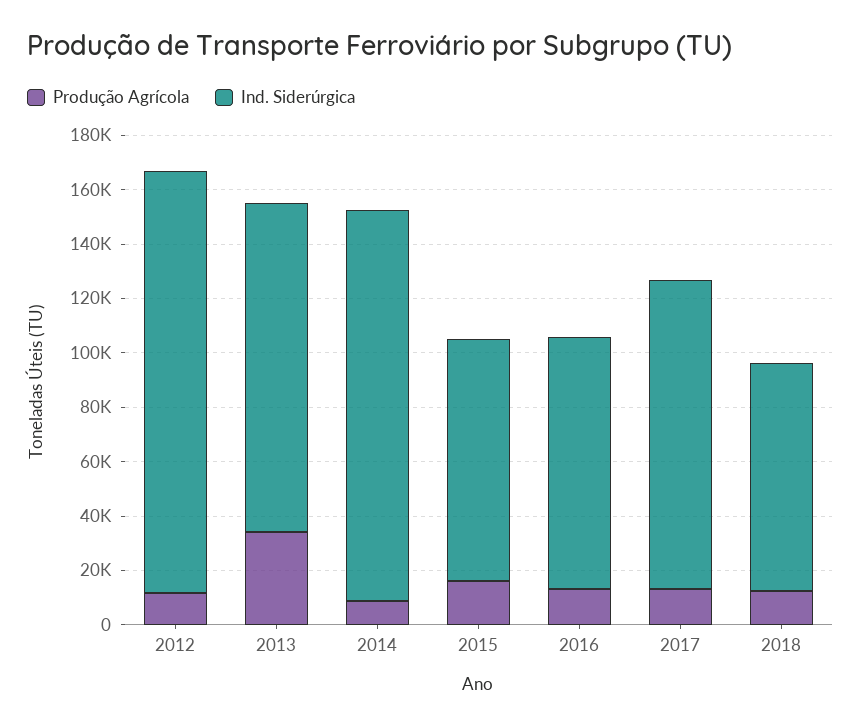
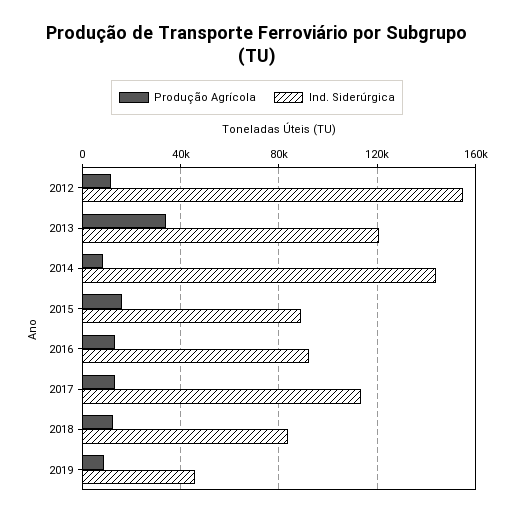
Produção Agrícola, 2019: none -> 10000
Ind. Siderúrgica, 2019: none -> 45000

